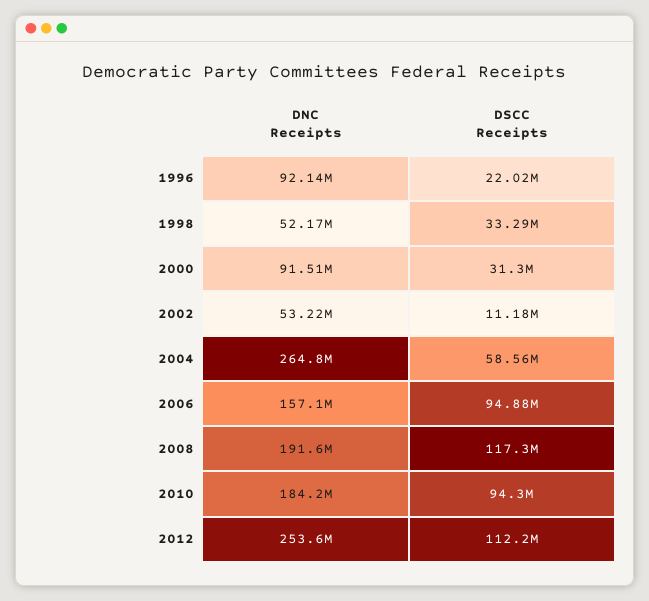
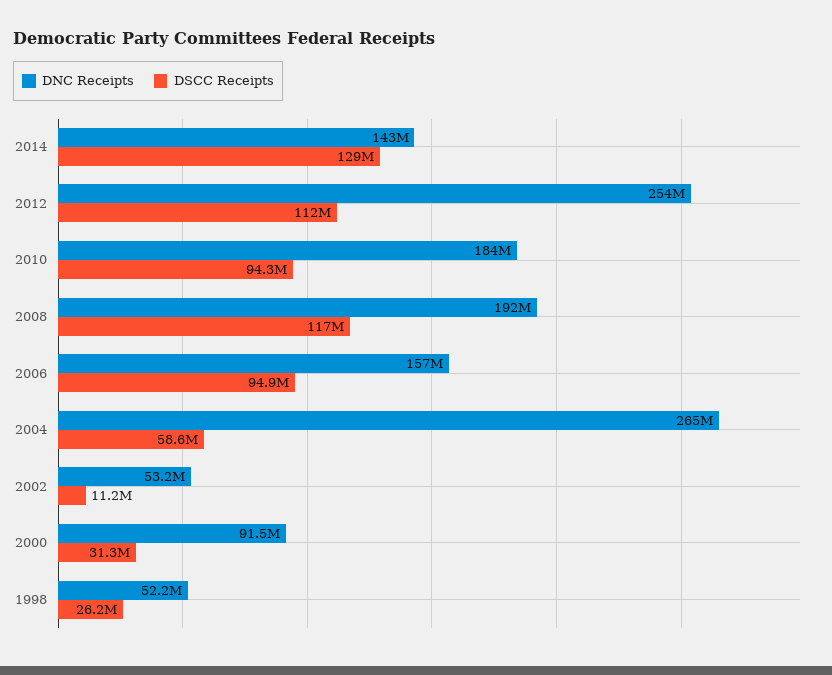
DNC Receipts, 1996: 92140000 -> none
DSCC Receipts, 1996: 22020000 -> none
DSCC Receipts, 1998: 33290000 -> 26200000
DNC Receipts, 2014: none -> 143000000
DSCC Receipts, 2014: none -> 129000000

